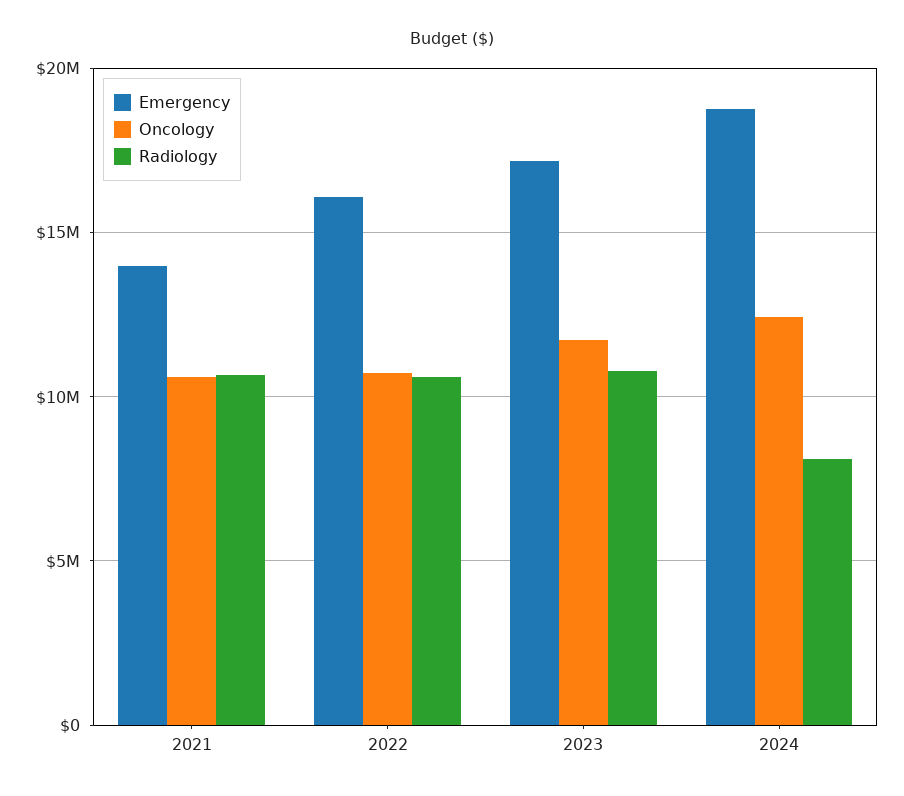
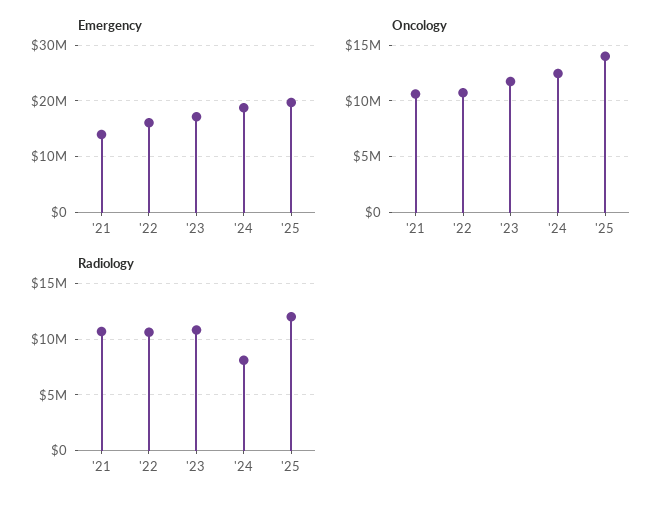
Emergency, '25: none -> 20000000
Oncology, '25: none -> 14000000
Radiology, '25: none -> 12000000

